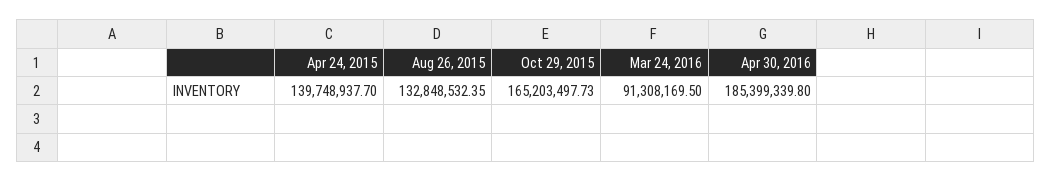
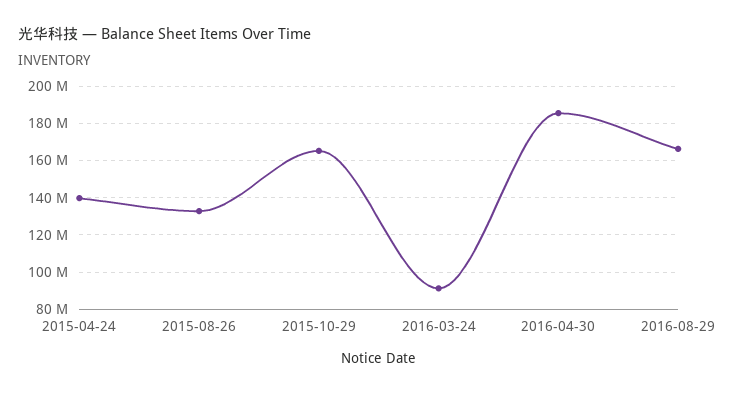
2016-08-29: none -> 165000000

